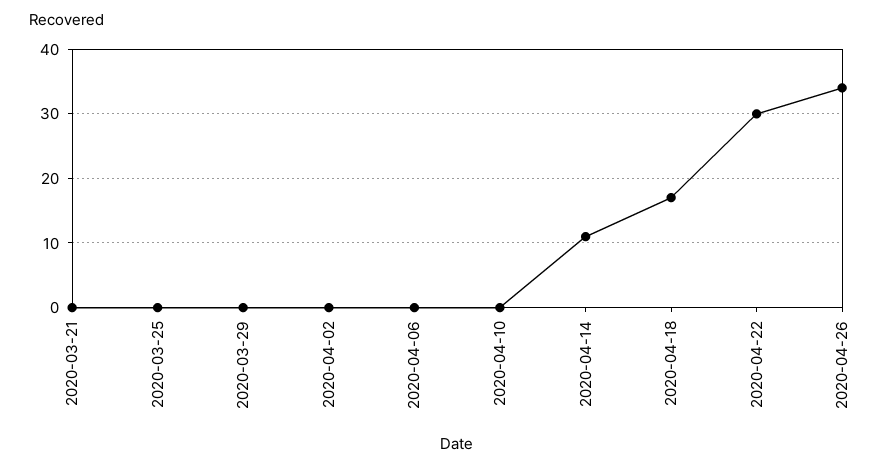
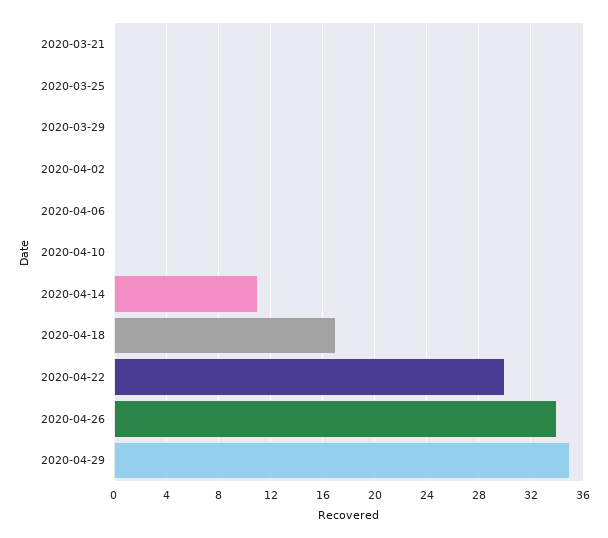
2020-04-29: none -> 35

